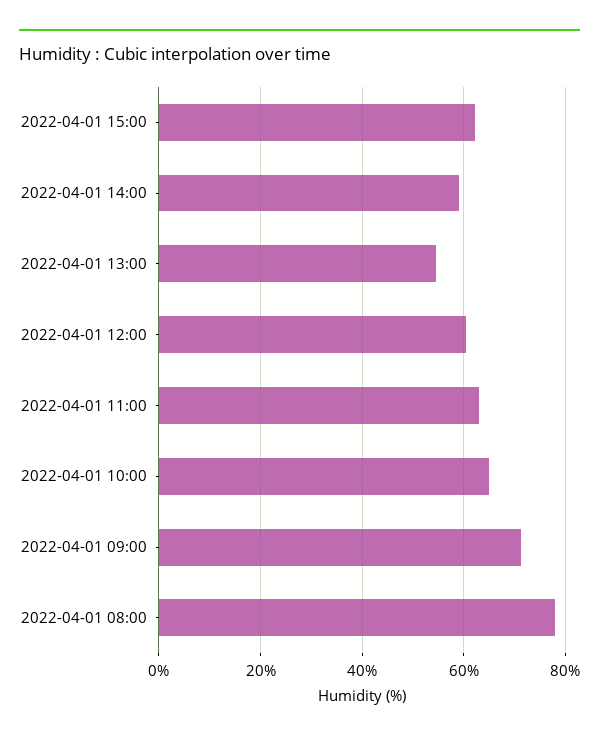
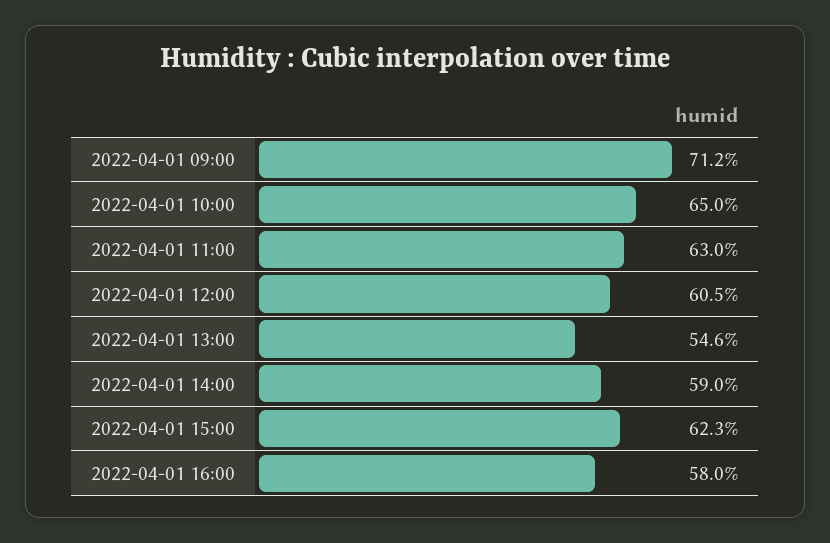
2022-04-01 08:00: 78 -> none
2022-04-01 16:00: none -> 58

